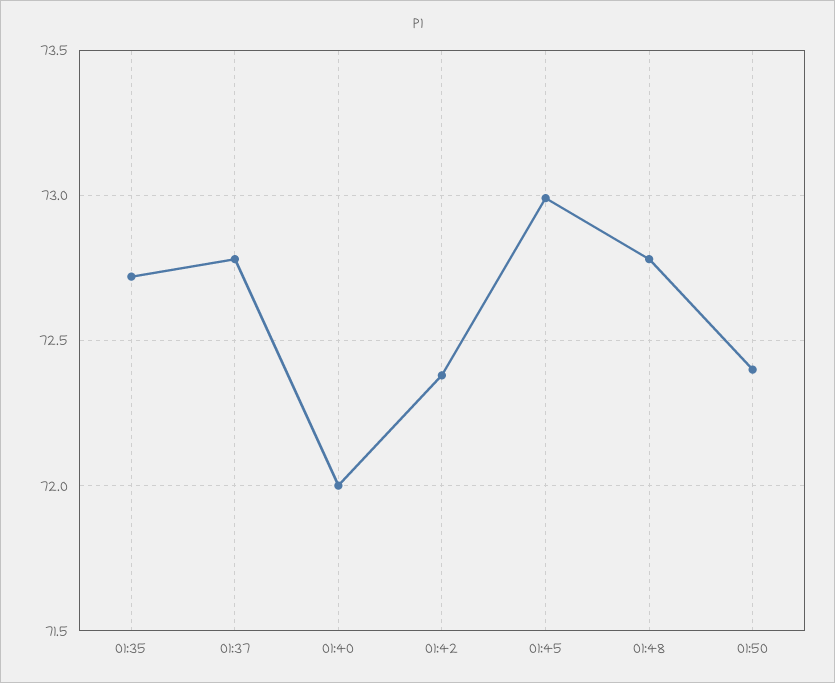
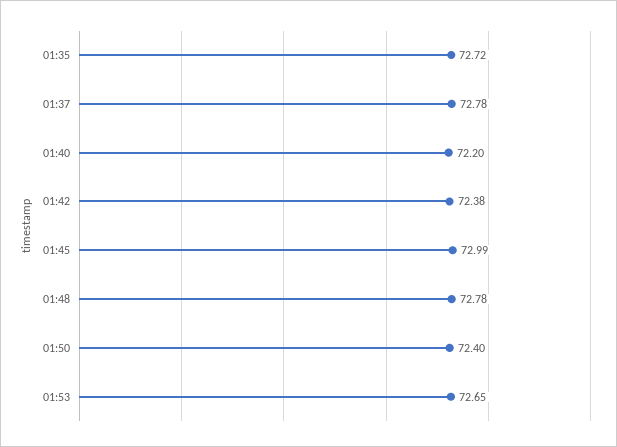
01:40: 72 -> 72.2
01:53: none -> 72.65

